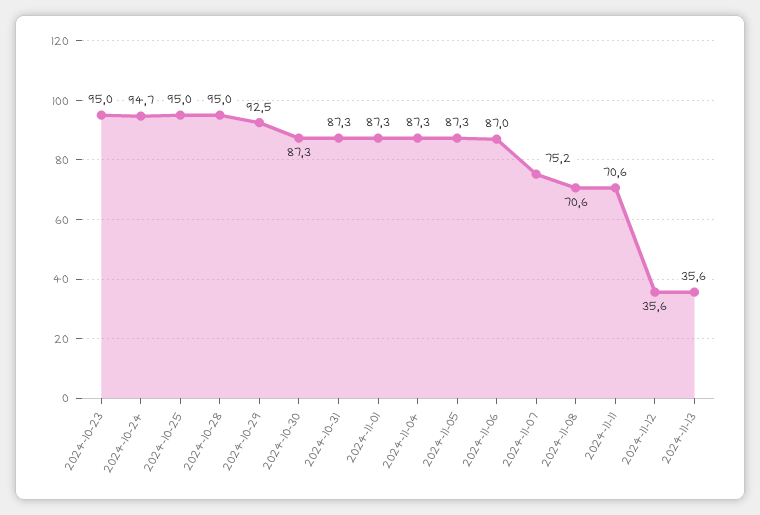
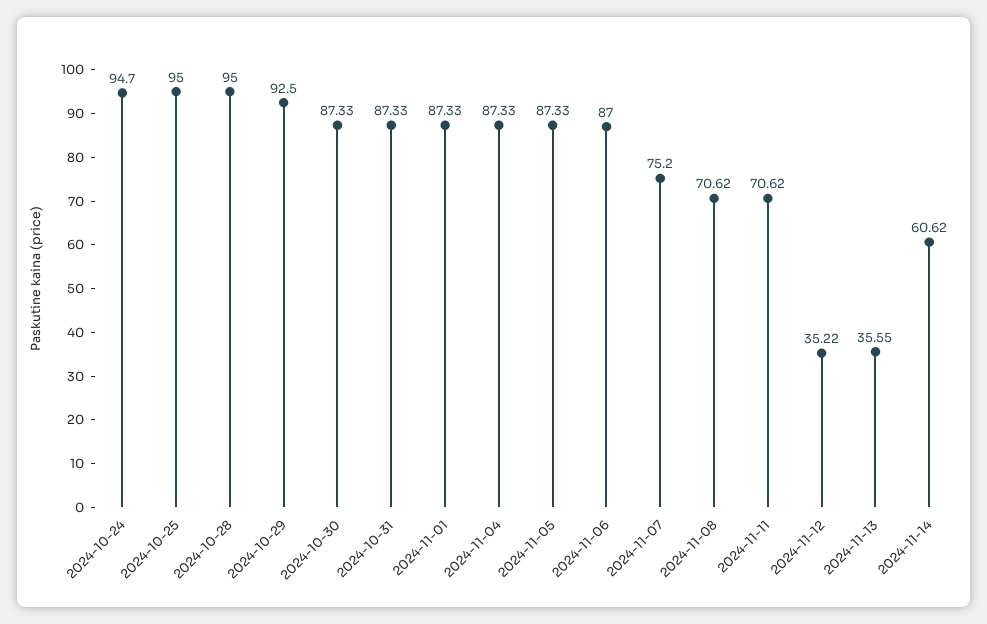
2024-10-23: 95 -> none
2024-11-12: 35.6 -> 35.22
2024-11-14: none -> 60.62

